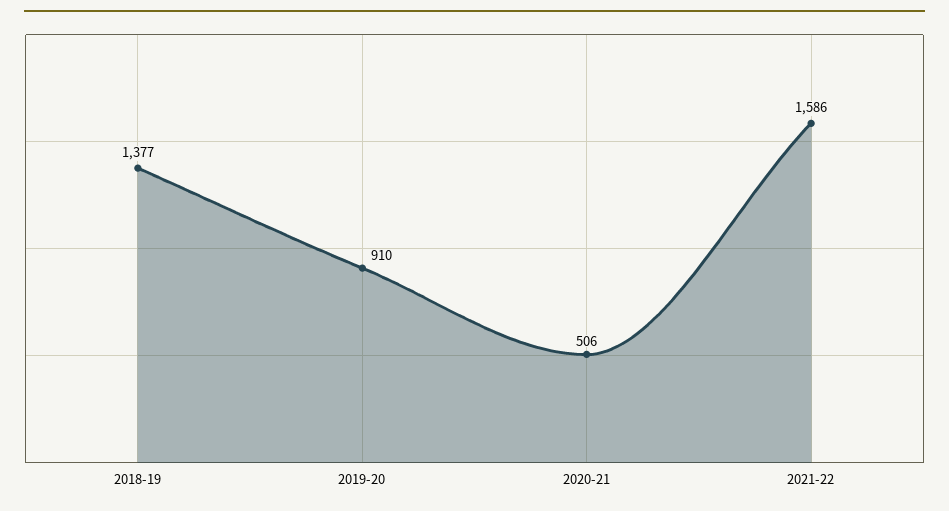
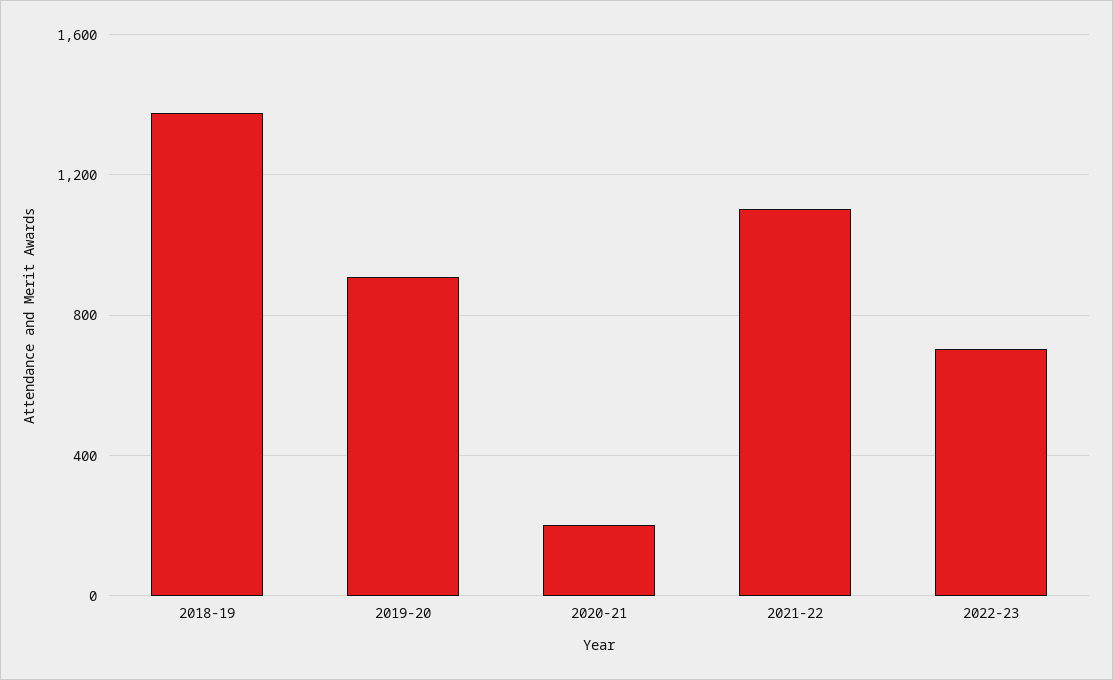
2020-21: 506 -> 200
2021-22: 1586 -> 1100
2022-23: none -> 700

